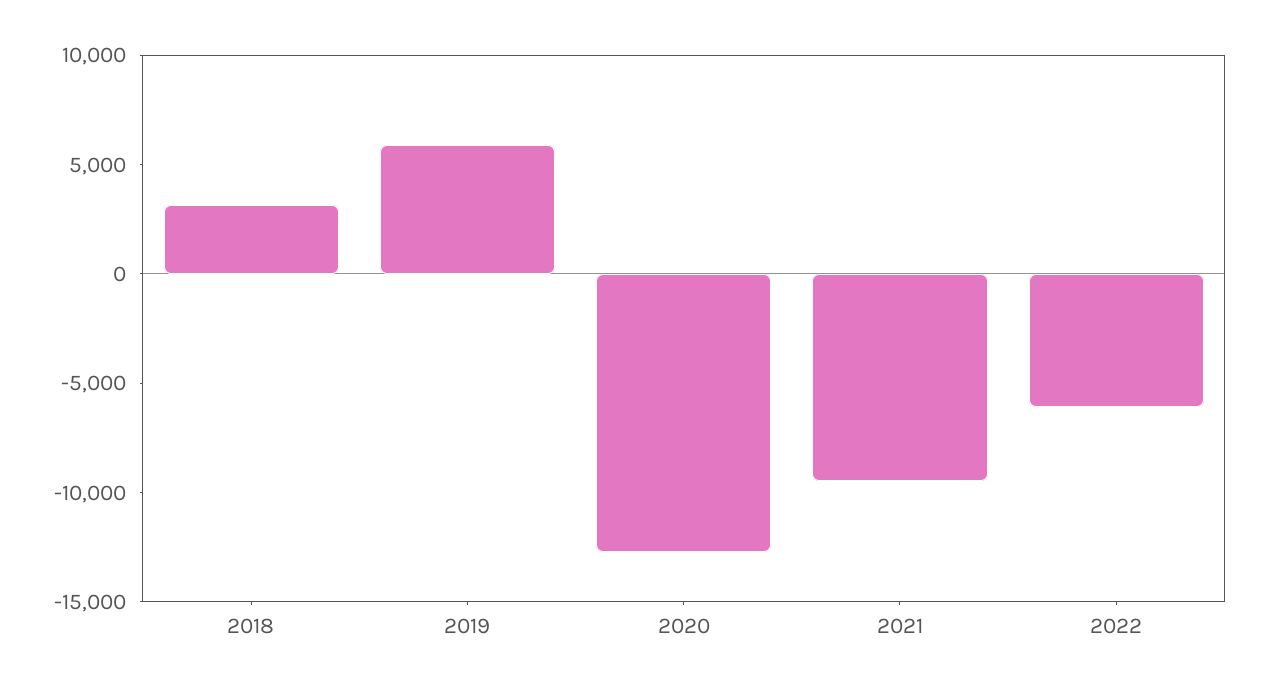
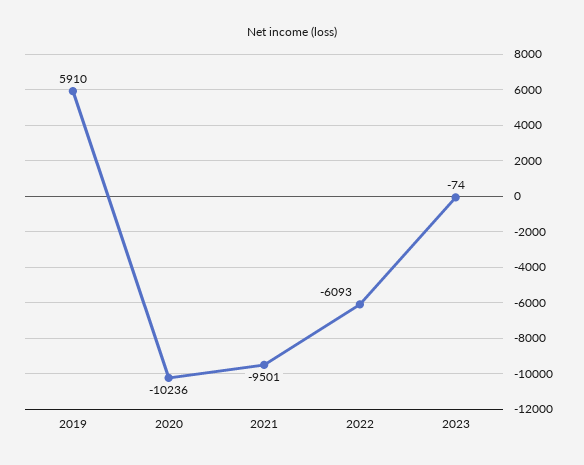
2018: 3000 -> none
2020: -13000 -> -10236
2023: none -> -74

